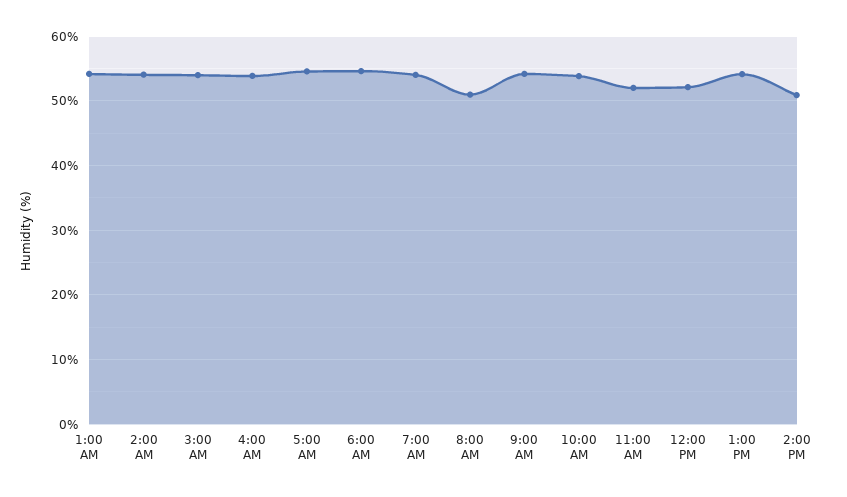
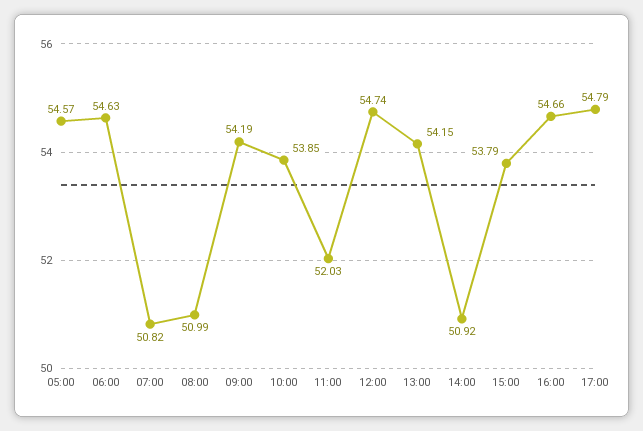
1:00 AM: 54 -> none
2:00 AM: 54 -> none
3:00 AM: 54 -> none
4:00 AM: 54 -> none
7:00 AM: 54 -> 50.82
12:00 PM: 52 -> 54.74
15:00: none -> 53.79
16:00: none -> 54.66
17:00: none -> 54.79

